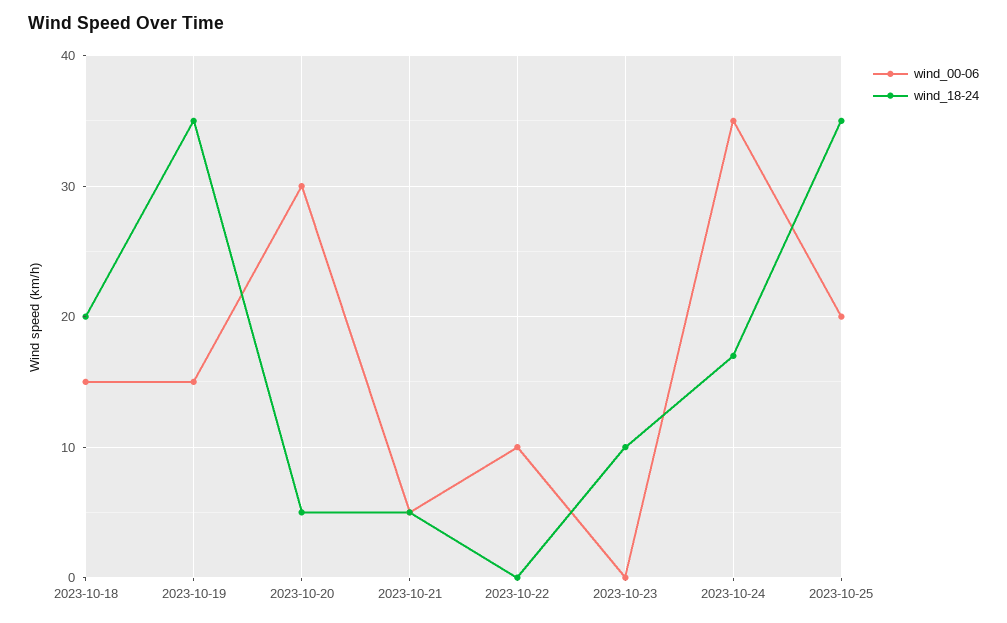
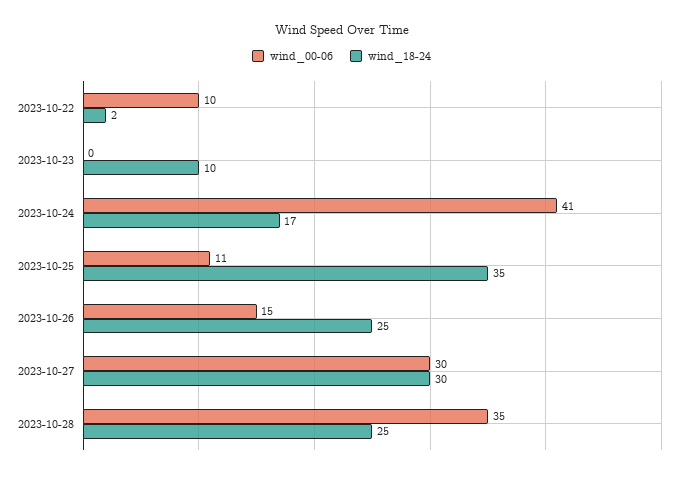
wind_00-06, 2023-10-18: 15 -> none
wind_18-24, 2023-10-18: 20 -> none
wind_00-06, 2023-10-19: 15 -> none
wind_18-24, 2023-10-19: 35 -> none
wind_00-06, 2023-10-20: 30 -> none
wind_18-24, 2023-10-20: 5 -> none
wind_00-06, 2023-10-21: 5 -> none
wind_18-24, 2023-10-21: 5 -> none
wind_18-24, 2023-10-22: 0 -> 2
wind_00-06, 2023-10-24: 35 -> 41
wind_00-06, 2023-10-25: 20 -> 11
wind_00-06, 2023-10-26: none -> 15
wind_18-24, 2023-10-26: none -> 25
wind_00-06, 2023-10-27: none -> 30
wind_18-24, 2023-10-27: none -> 30
wind_00-06, 2023-10-28: none -> 35
wind_18-24, 2023-10-28: none -> 25

